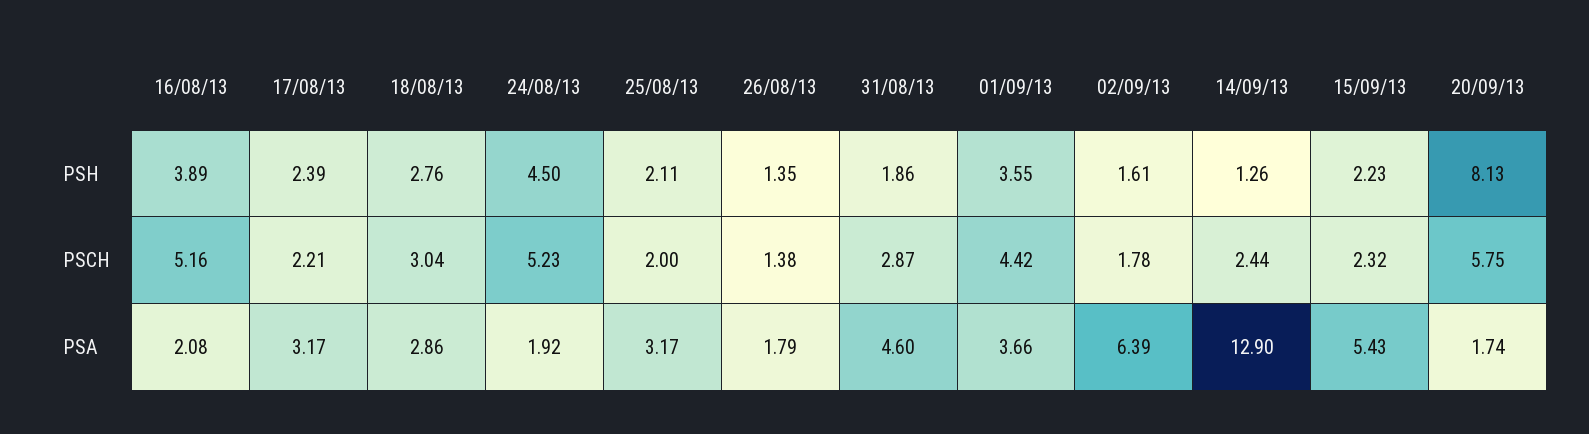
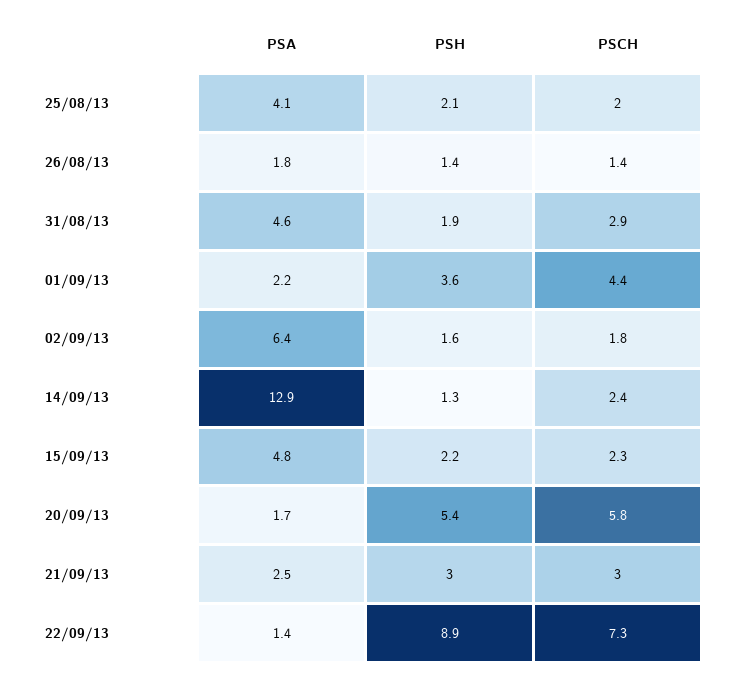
16/08/13, PSH: 3.89 -> none
17/08/13, PSH: 2.39 -> none
18/08/13, PSH: 2.76 -> none
24/08/13, PSH: 4.5 -> none
20/09/13, PSH: 8.13 -> 5.4
16/08/13, PSCH: 5.16 -> none
17/08/13, PSCH: 2.21 -> none
18/08/13, PSCH: 3.04 -> none
24/08/13, PSCH: 5.23 -> none
16/08/13, PSA: 2.08 -> none
17/08/13, PSA: 3.17 -> none
18/08/13, PSA: 2.86 -> none
24/08/13, PSA: 1.92 -> none
25/08/13, PSA: 3.17 -> 4.1
01/09/13, PSA: 3.66 -> 2.2
15/09/13, PSA: 5.43 -> 4.8
21/09/13, PSA: none -> 2.5
21/09/13, PSH: none -> 3
21/09/13, PSCH: none -> 3
22/09/13, PSA: none -> 1.4
22/09/13, PSH: none -> 8.9
22/09/13, PSCH: none -> 7.3

